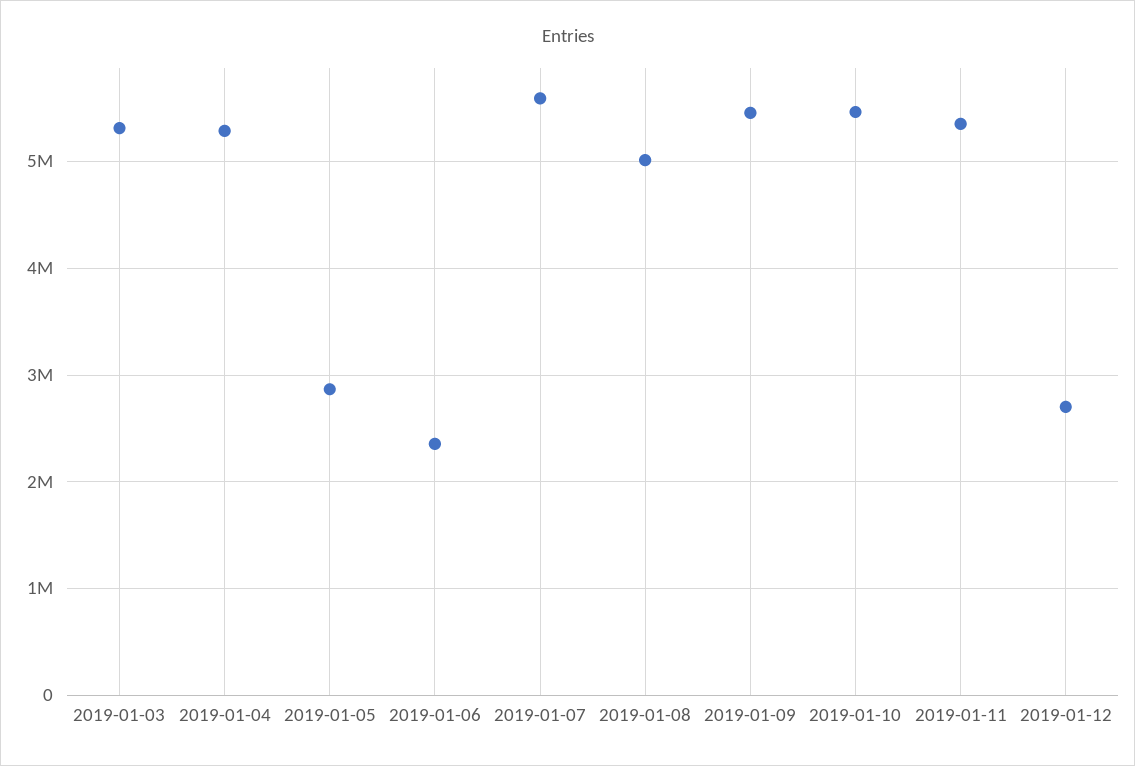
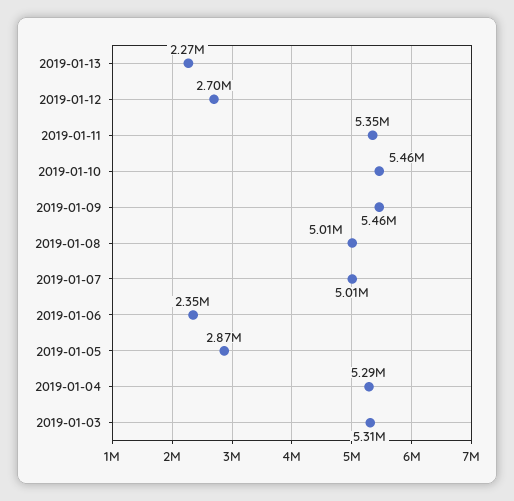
2019-01-07: 5600000 -> 5010000
2019-01-13: none -> 2270000

